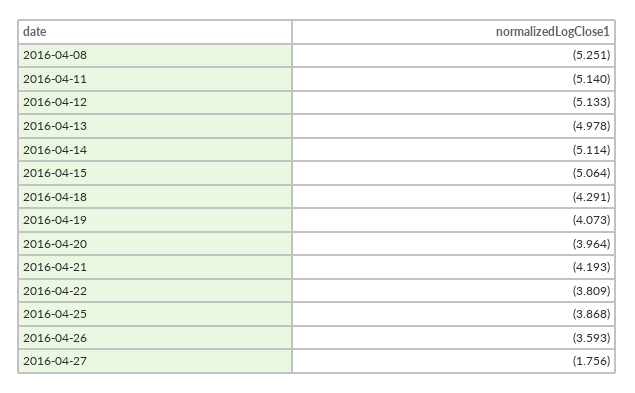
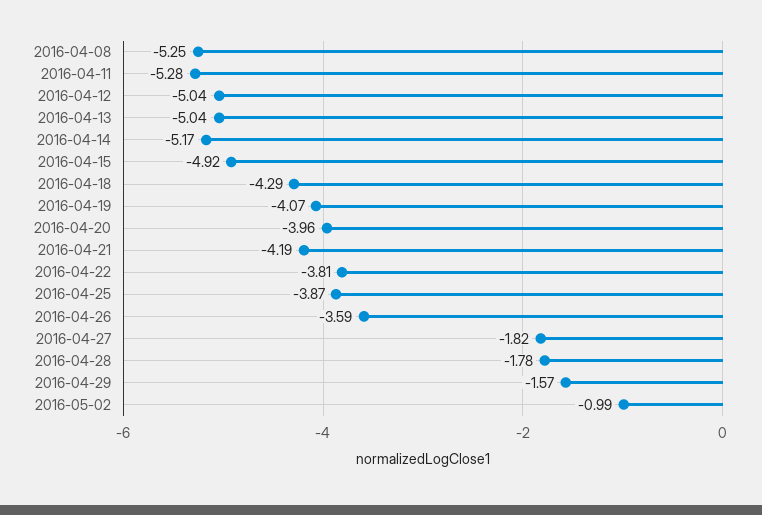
2016-04-11: -5.14 -> -5.28
2016-04-12: -5.133 -> -5.04
2016-04-13: -4.978 -> -5.04
2016-04-14: -5.114 -> -5.17
2016-04-15: -5.064 -> -4.92
2016-04-27: -1.756 -> -1.82
2016-04-28: none -> -1.78
2016-04-29: none -> -1.57
2016-05-02: none -> -0.99

